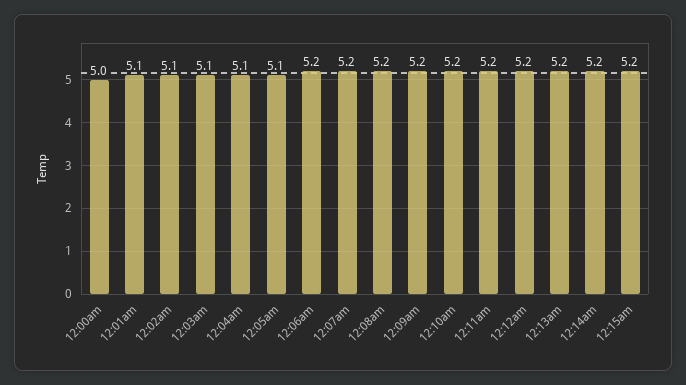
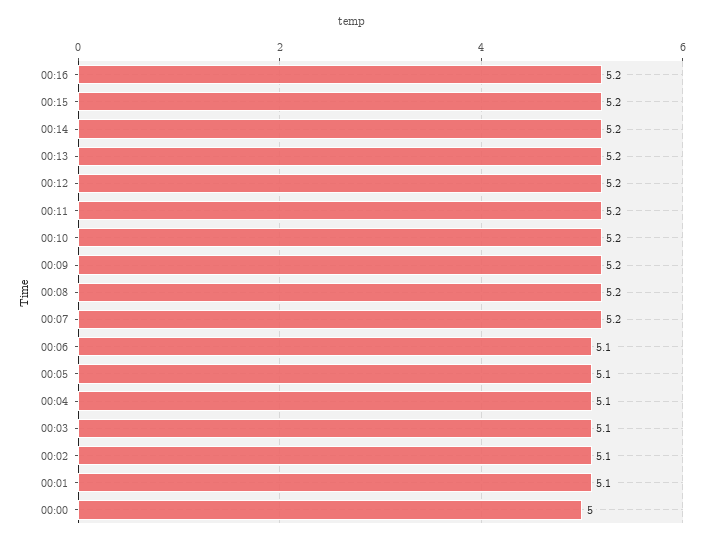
12:06am: 5.2 -> 5.1
00:16: none -> 5.2

